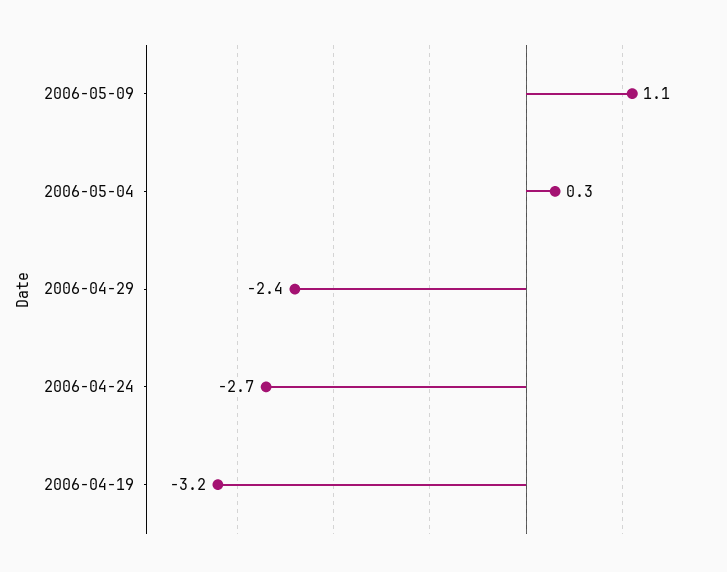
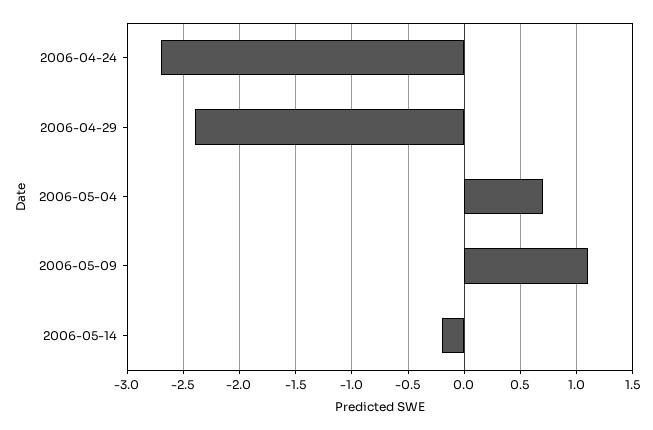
2006-05-04: 0.3 -> 0.7
2006-04-19: -3.2 -> none
2006-05-14: none -> -0.2

